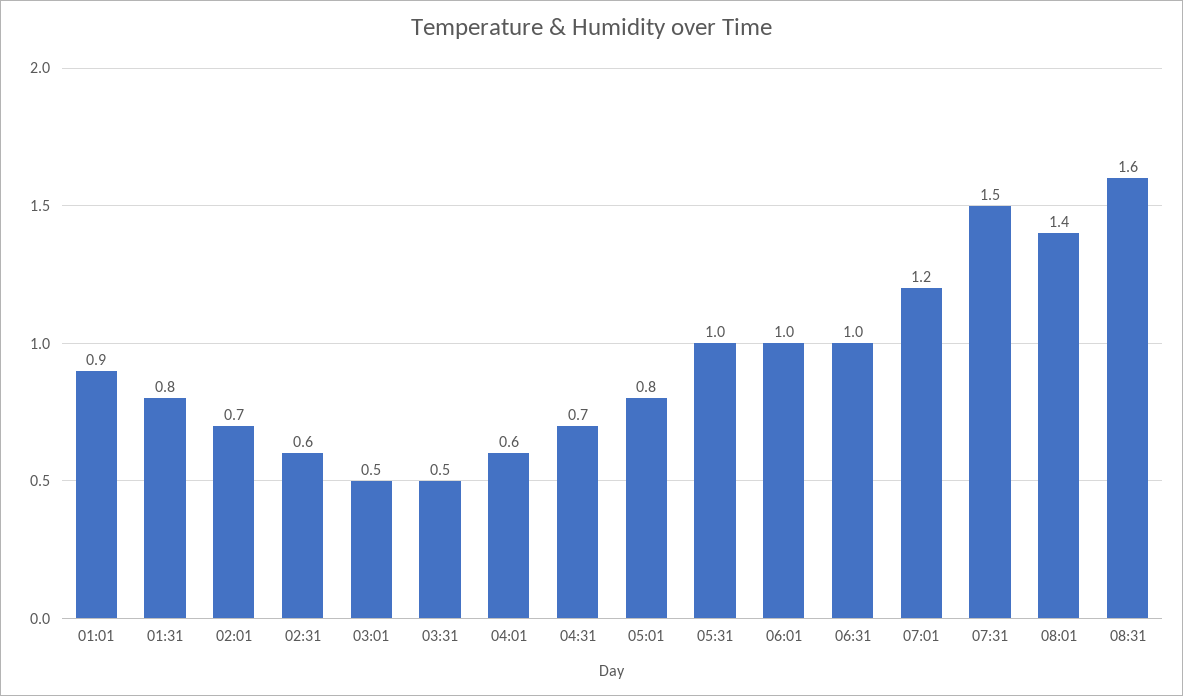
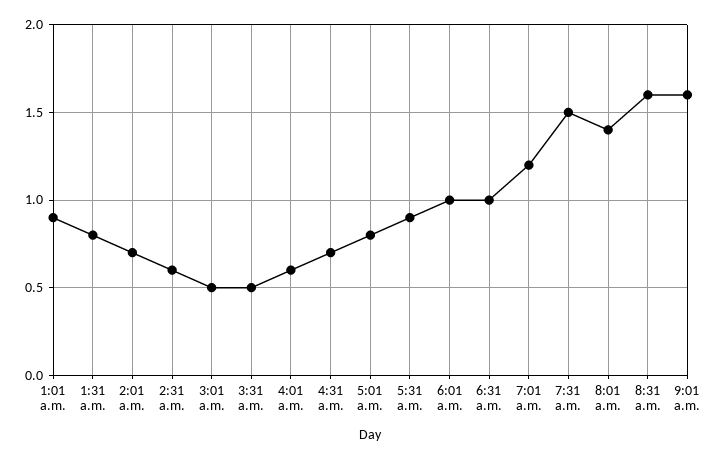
05:31: 1 -> 0.9
9:01 a.m.: none -> 1.6

